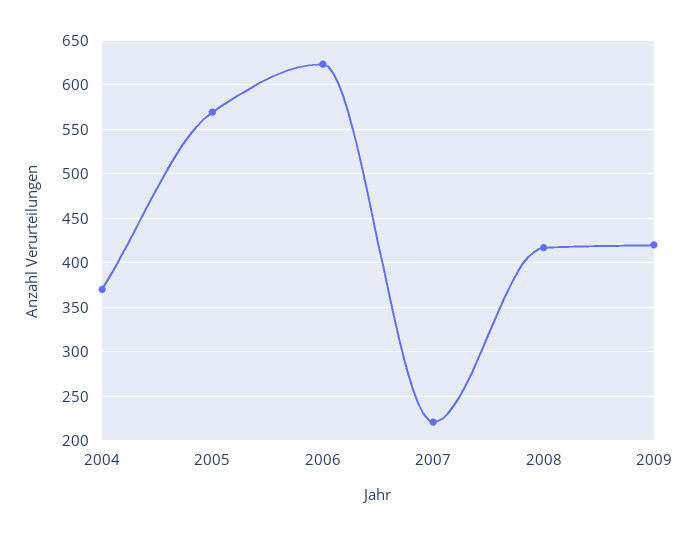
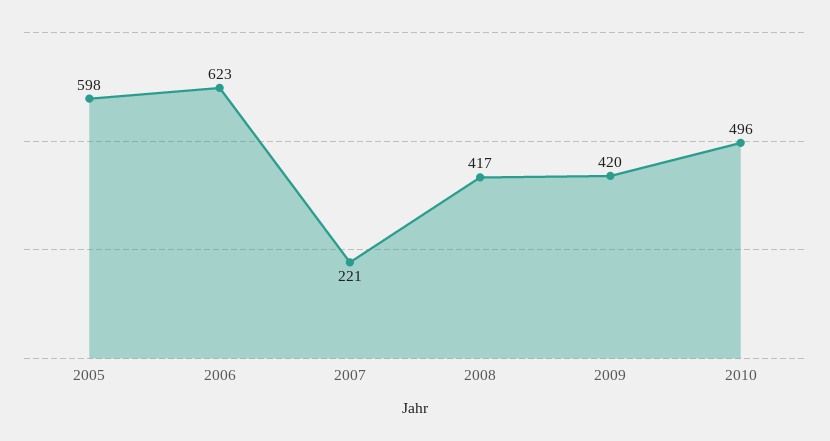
2004: 370 -> none
2005: 570 -> 598
2010: none -> 496

